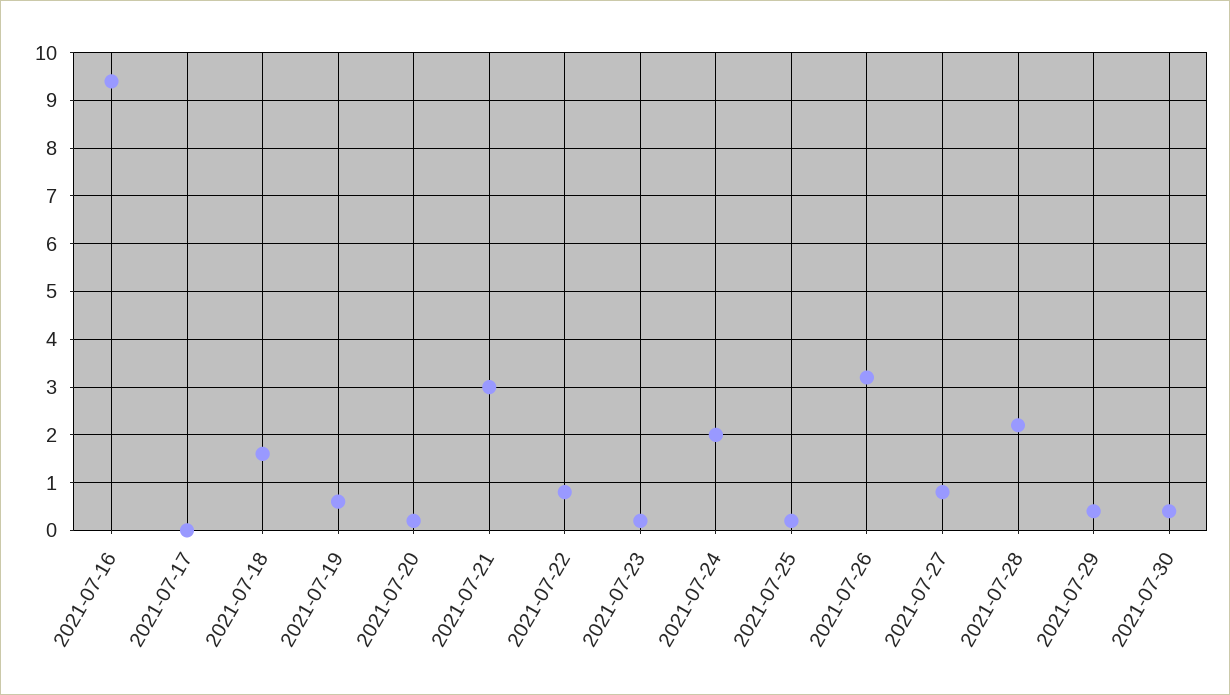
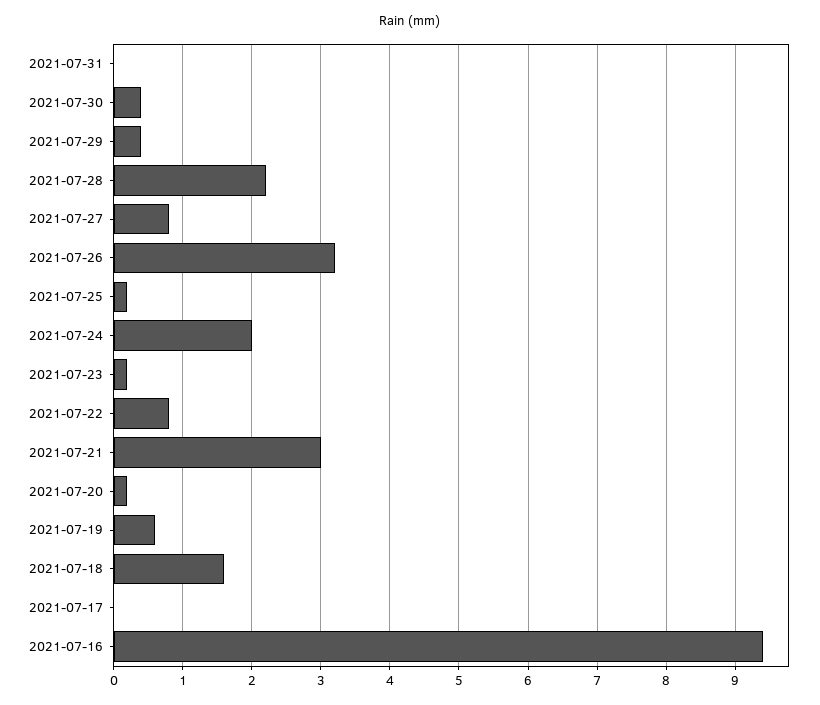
2021-07-31: none -> 0

